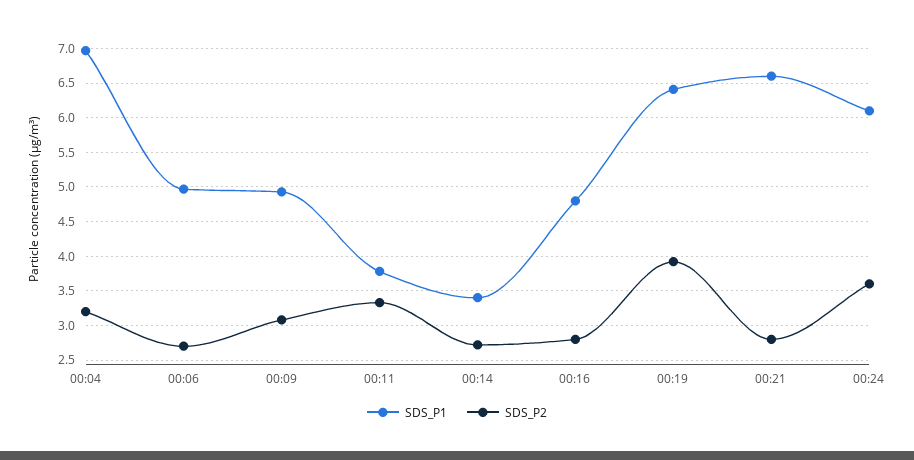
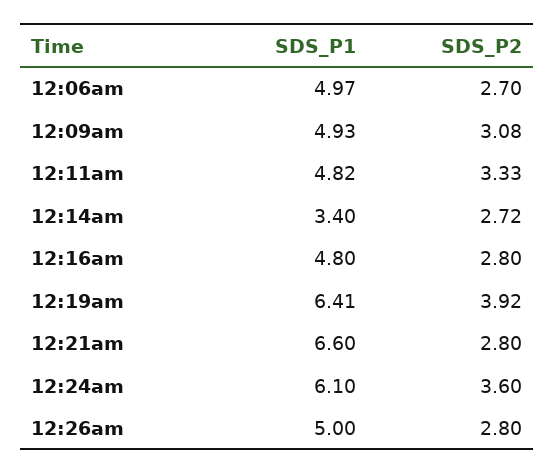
SDS_P1, 00:04: 7 -> none
SDS_P2, 00:04: 3.2 -> none
SDS_P1, 00:11: 3.8 -> 4.82
SDS_P1, 12:26am: none -> 5
SDS_P2, 12:26am: none -> 2.8

